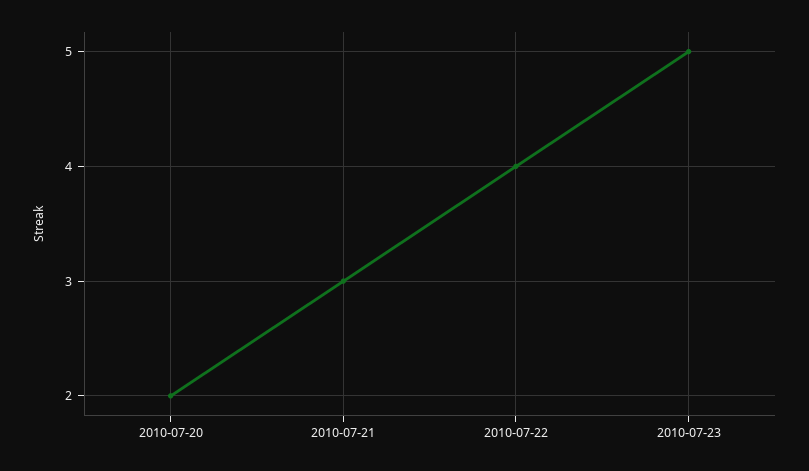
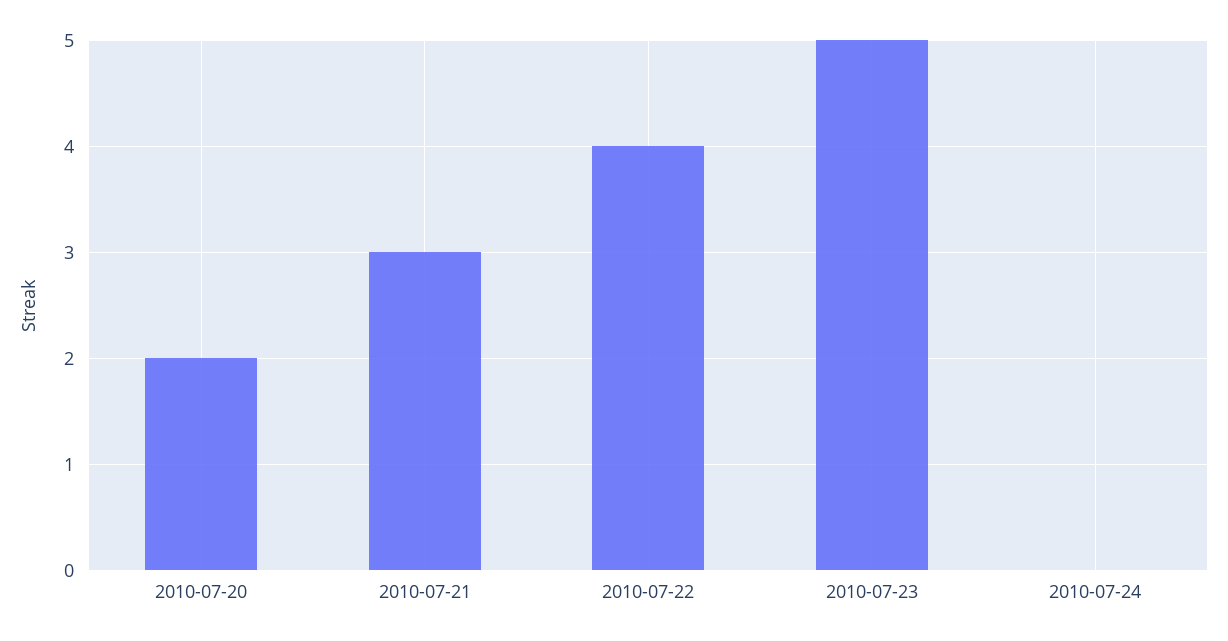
2010-07-24: none -> 0

